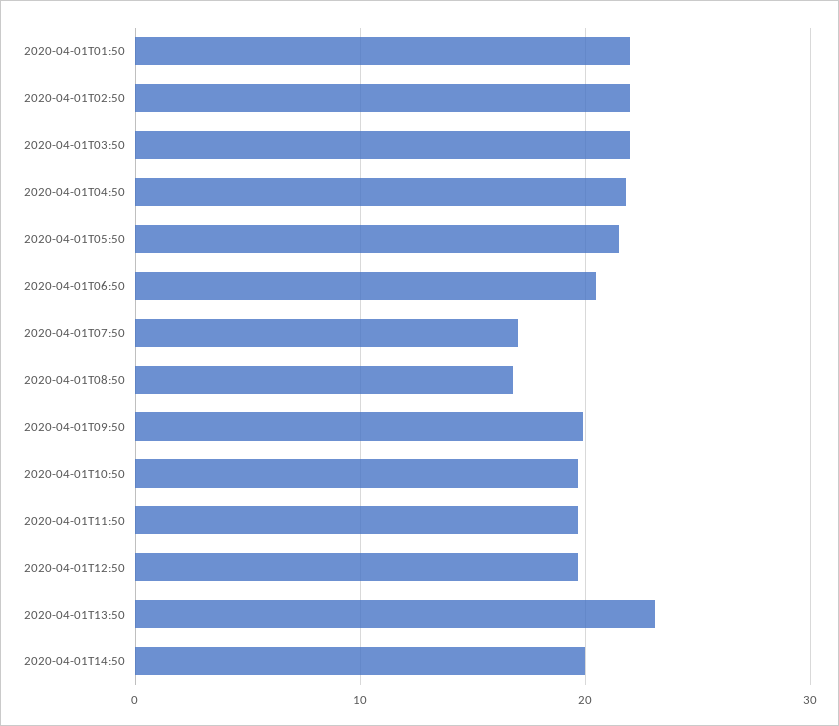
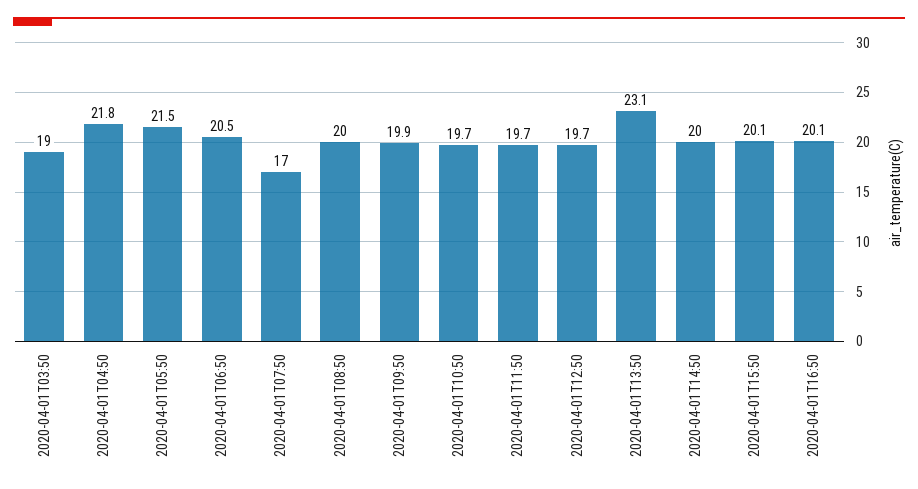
2020-04-01T01:50: 22 -> none
2020-04-01T02:50: 22 -> none
2020-04-01T03:50: 22 -> 19
2020-04-01T08:50: 17 -> 20
2020-04-01T15:50: none -> 20.1
2020-04-01T16:50: none -> 20.1

